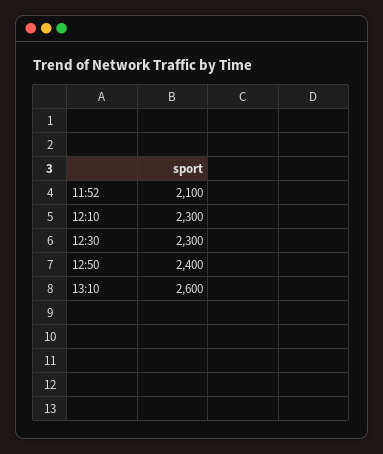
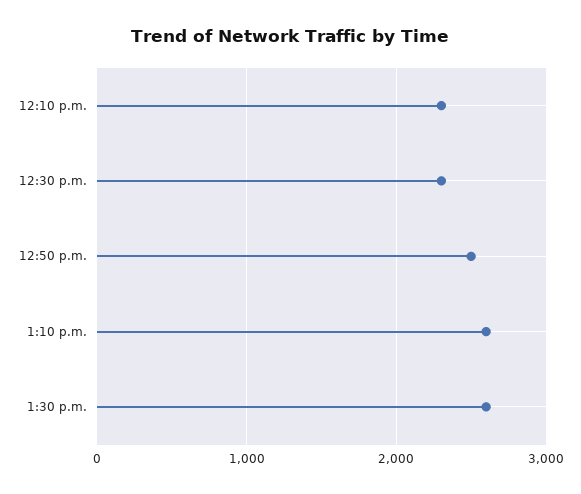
11:52: 2100 -> none
12:50: 2400 -> 2500
1:30 p.m.: none -> 2600

